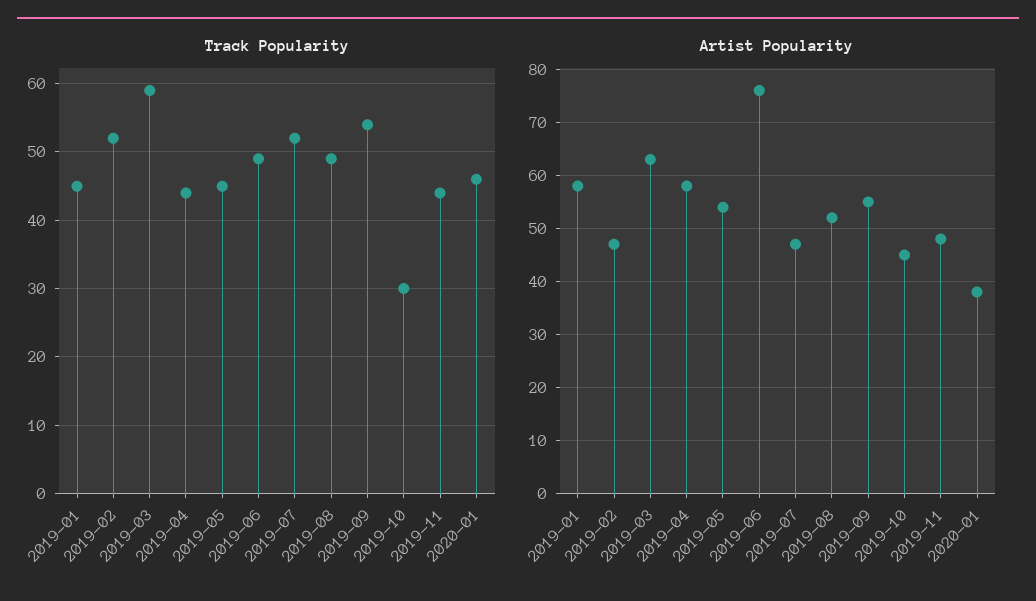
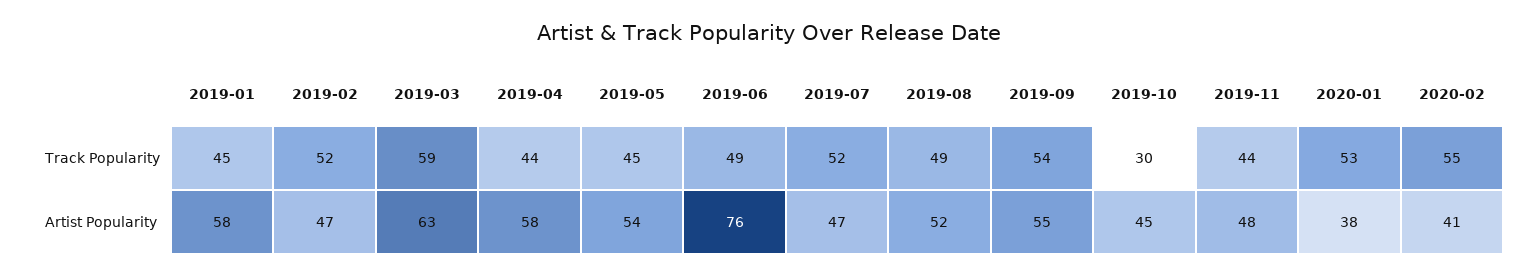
Track Popularity, 2020-01: 46 -> 53
Track Popularity, 2020-02: none -> 55
Artist Popularity, 2020-02: none -> 41

